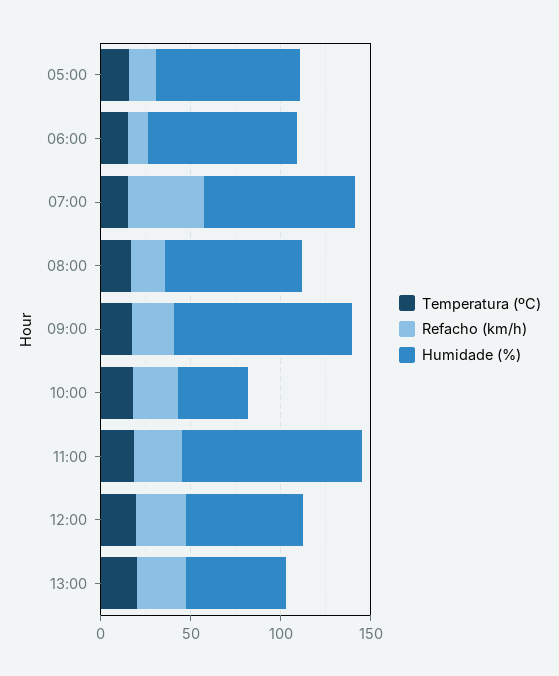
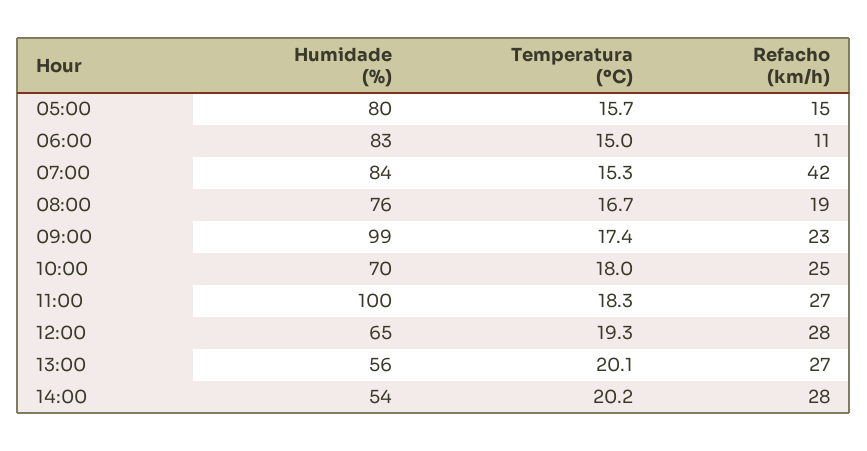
Humidade (%), 10:00: 40 -> 70
Humidade (%), 14:00: none -> 54
Temperatura (ºC), 14:00: none -> 20.2
Refacho (km/h), 14:00: none -> 28

